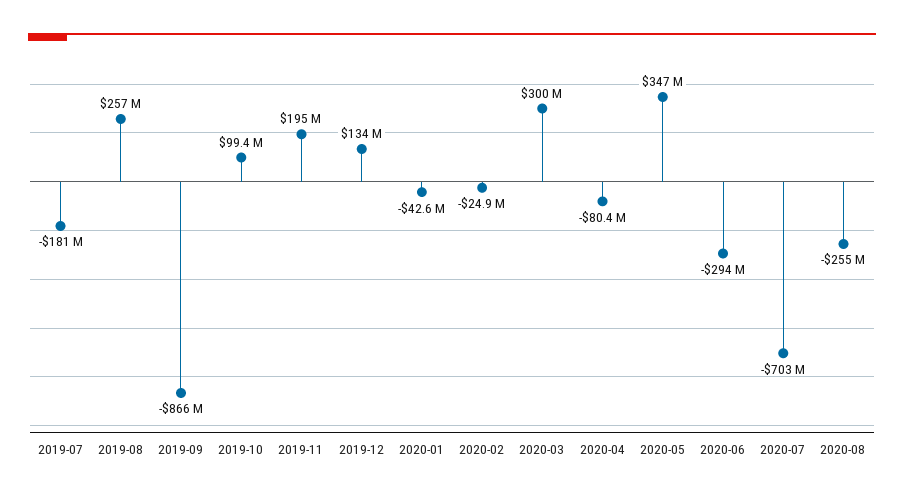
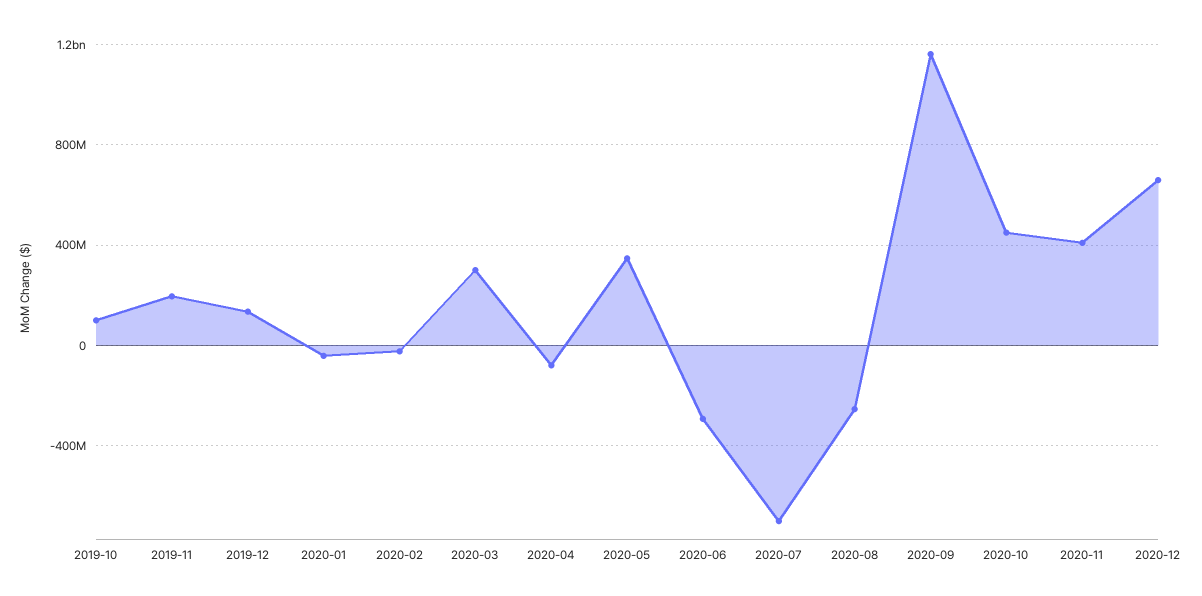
2019-07: -181000000 -> none
2019-08: 257000000 -> none
2019-09: -866000000 -> none
2020-09: none -> 1150000000
2020-10: none -> 450000000
2020-11: none -> 400000000
2020-12: none -> 650000000

